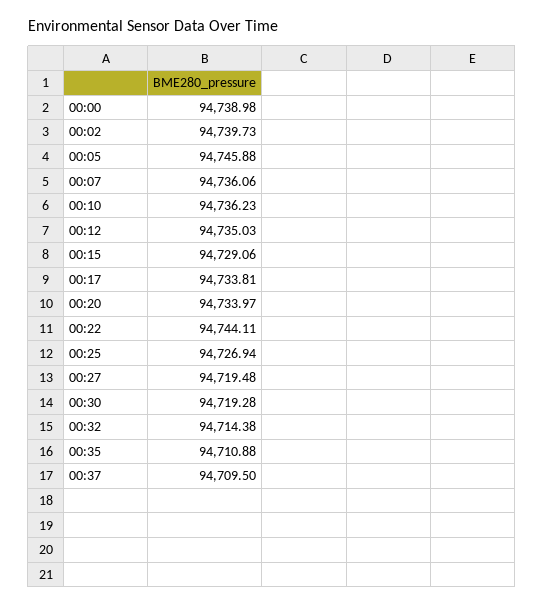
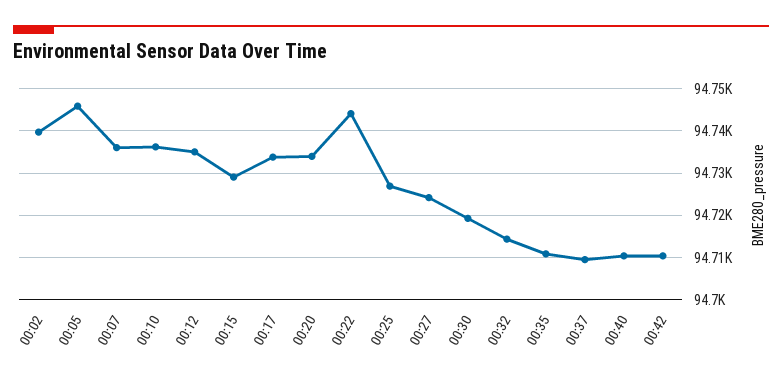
00:00: 94738.98 -> none
00:27: 94719.48 -> 94724
00:40: none -> 94710
00:42: none -> 94710

